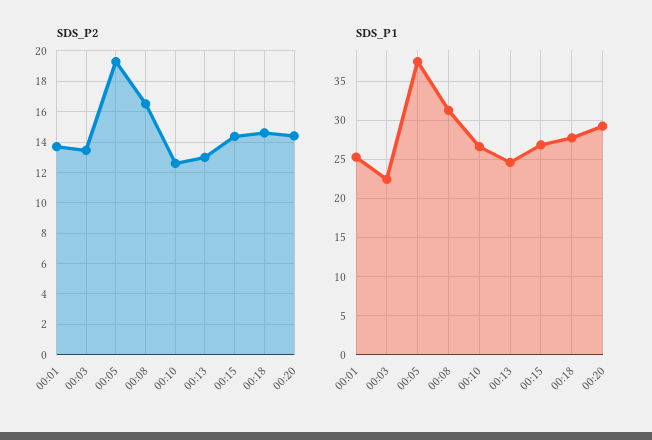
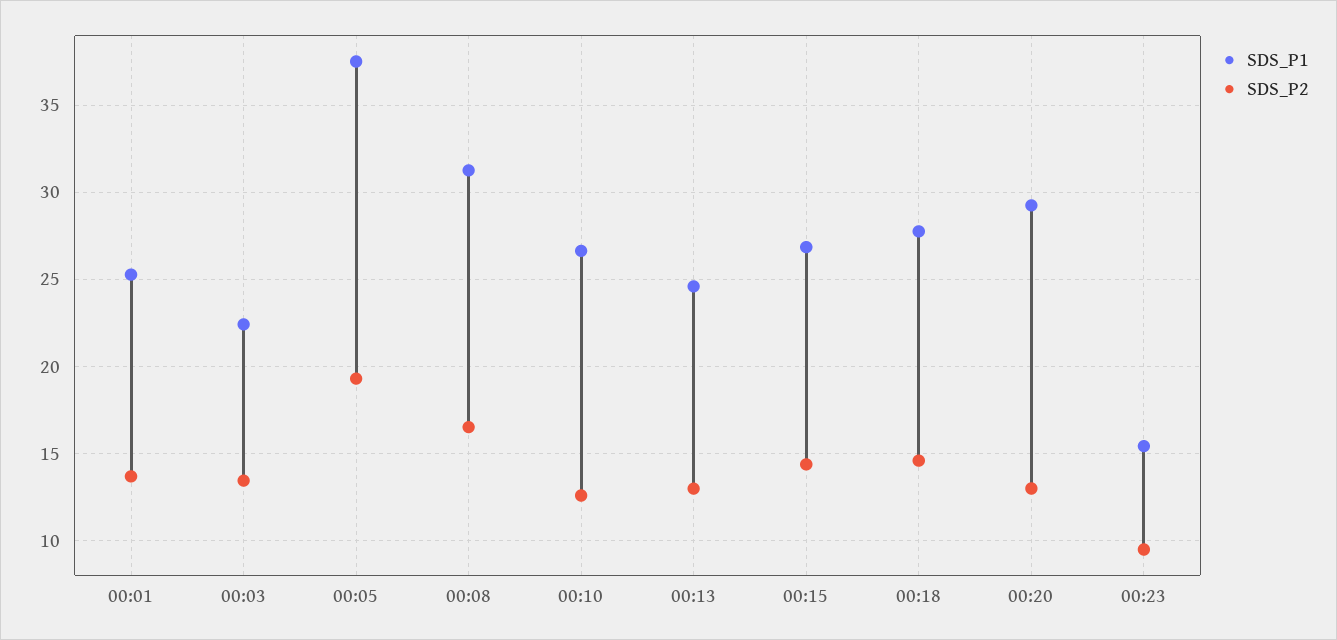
SDS_P2, 00:20: 14.5 -> 13
SDS_P1, 00:23: none -> 15.5
SDS_P2, 00:23: none -> 9.5

